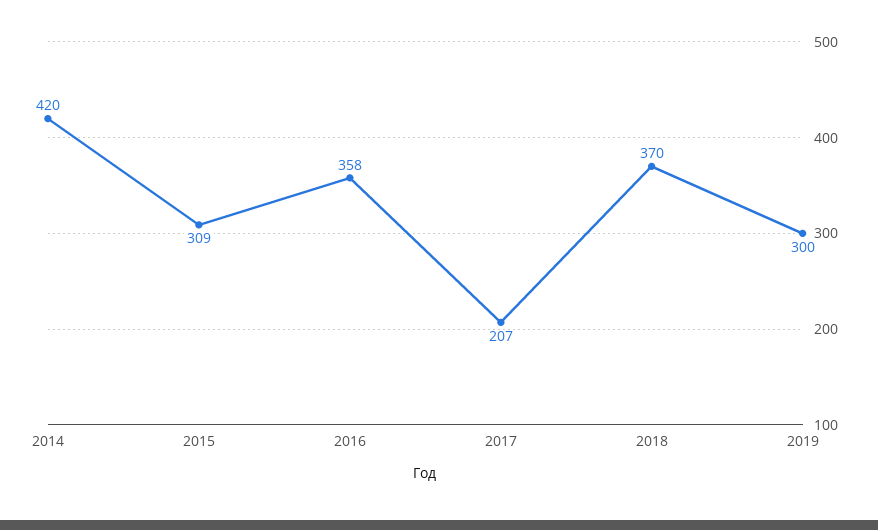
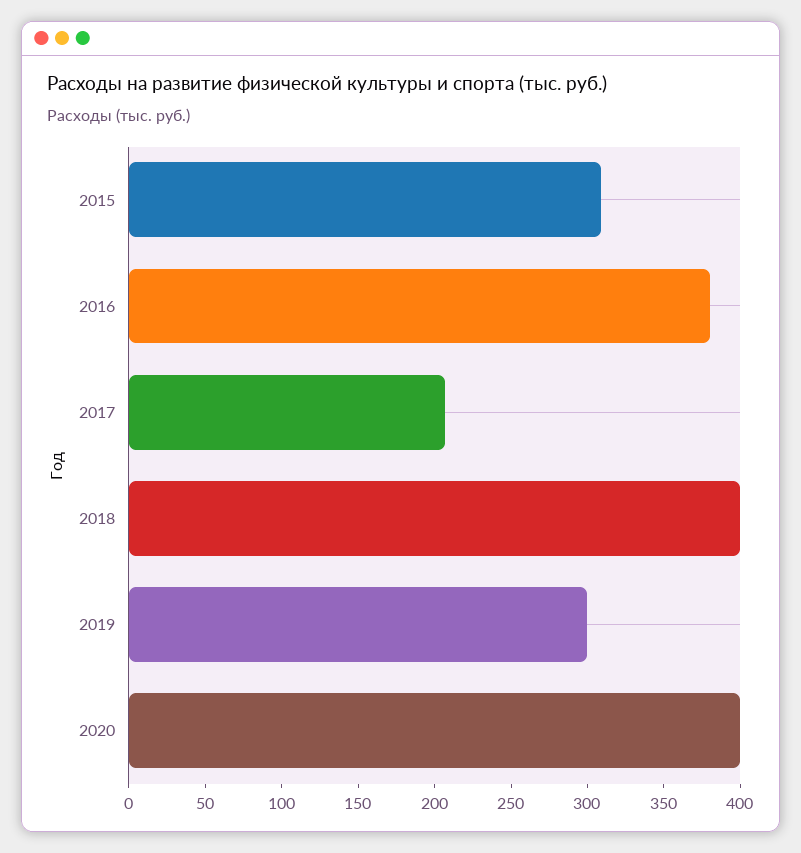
2014: 420 -> none
2016: 358 -> 380
2018: 370 -> 400
2020: none -> 400

